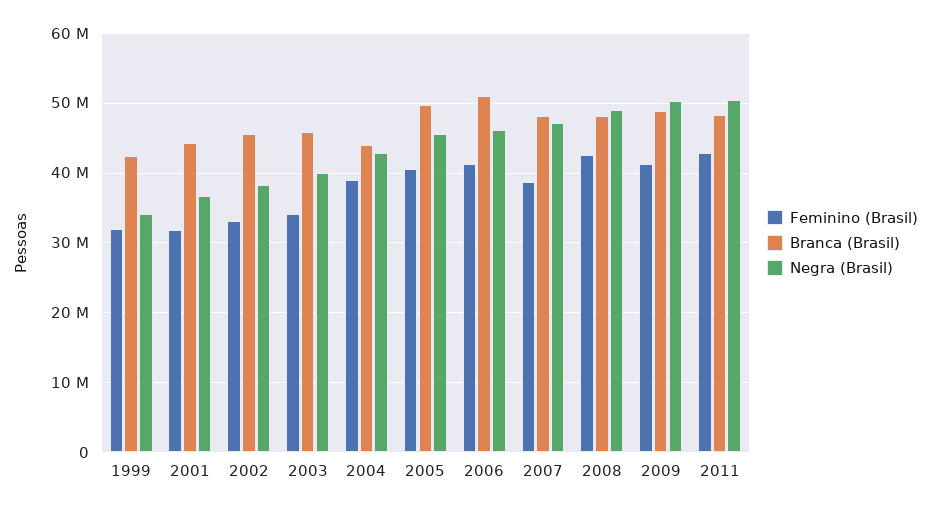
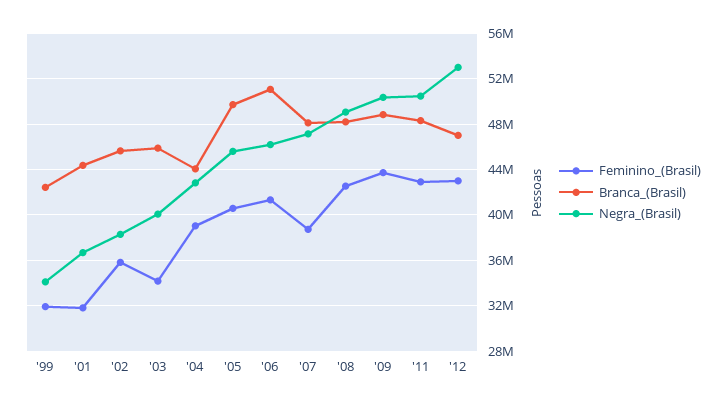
Feminino (Brasil), 2002: 33000000 -> 36000000
Feminino (Brasil), 2009: 41000000 -> 44000000
Feminino (Brasil), '12: none -> 43000000
Branca (Brasil), '12: none -> 47000000
Negra (Brasil), '12: none -> 53000000

